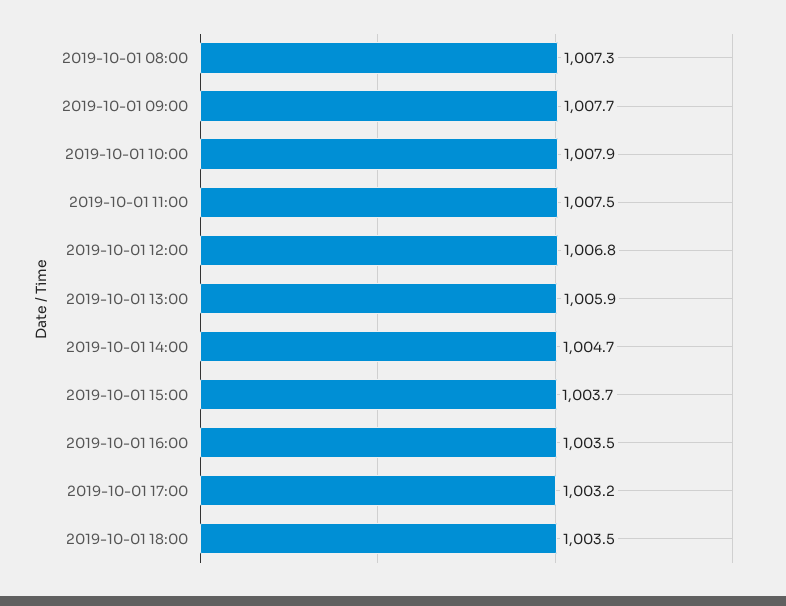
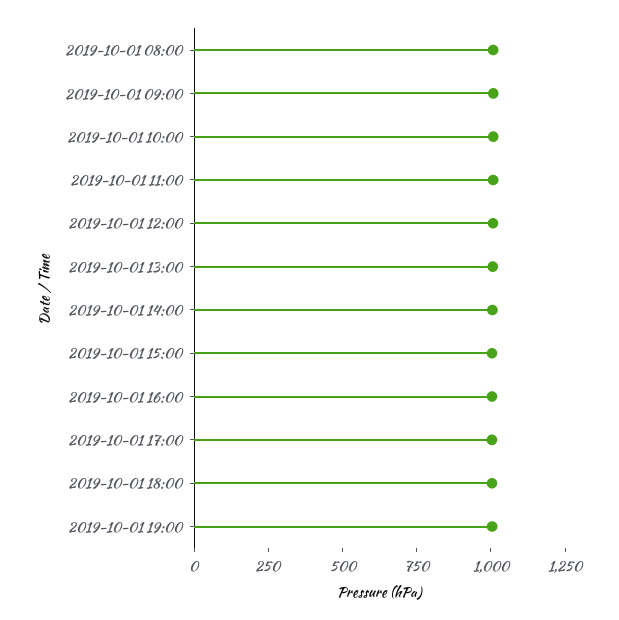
2019-10-01 19:00: none -> 1000

